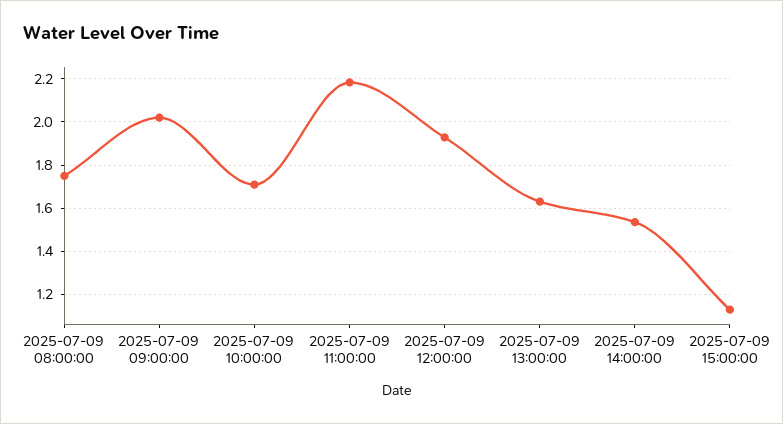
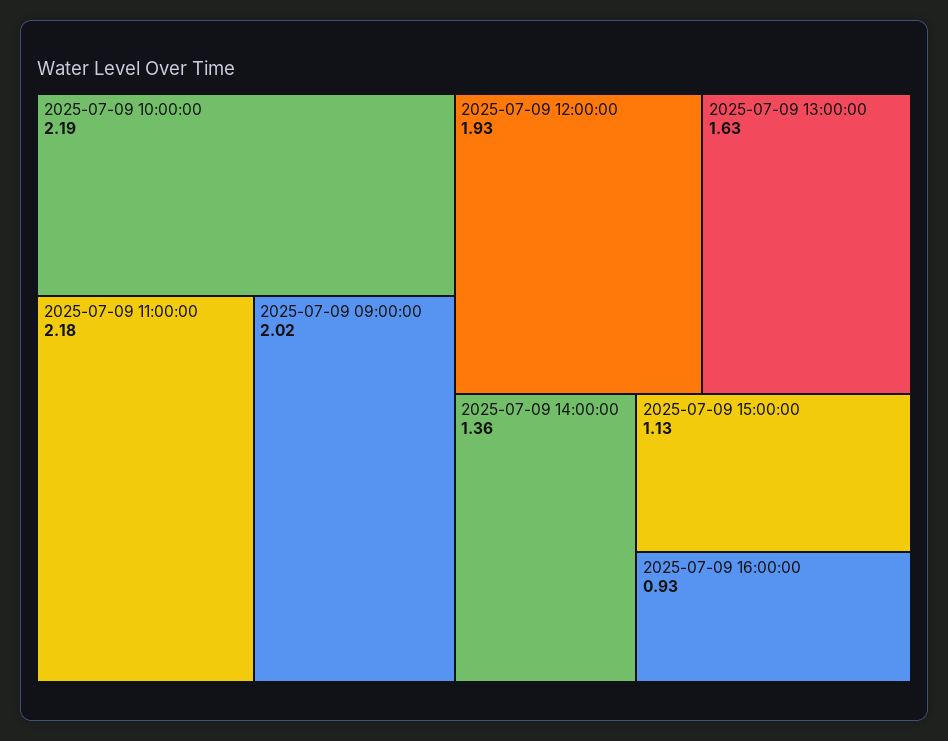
2025-07-09 08:00:00: 1.75 -> none
2025-07-09 10:00:00: 1.7 -> 2.19
2025-07-09 14:00:00: 1.55 -> 1.36
2025-07-09 16:00:00: none -> 0.93

